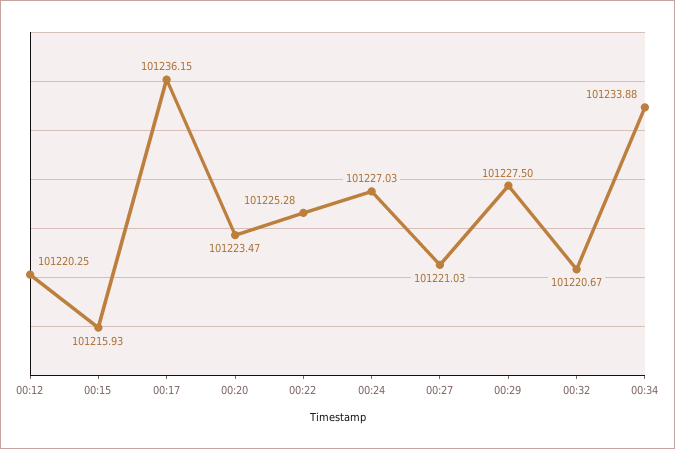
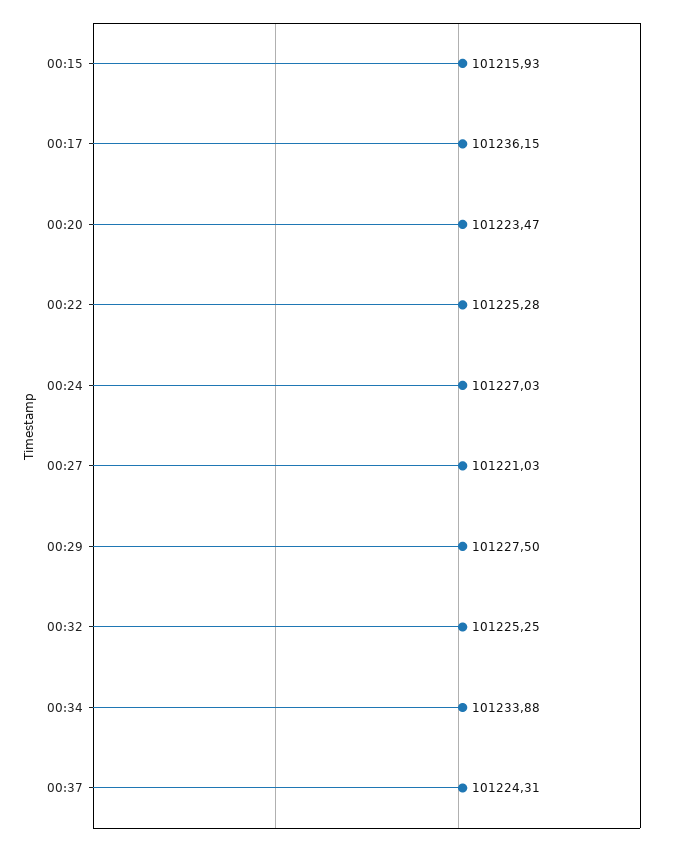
00:12: 101220.25 -> none
00:32: 101220.67 -> 101225.25
00:37: none -> 101224.31

